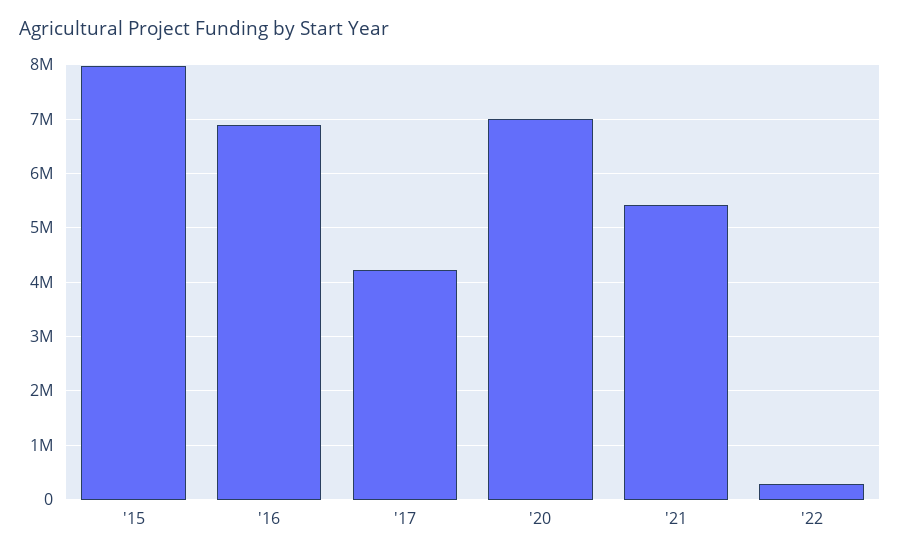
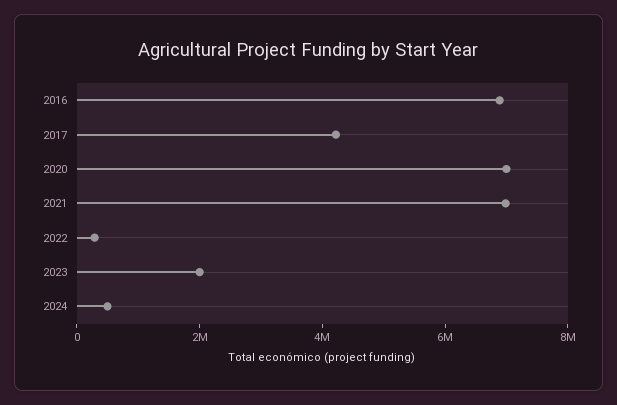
'15: 8000000 -> none
'21: 5400000 -> 7000000
2023: none -> 2000000
2024: none -> 500000

